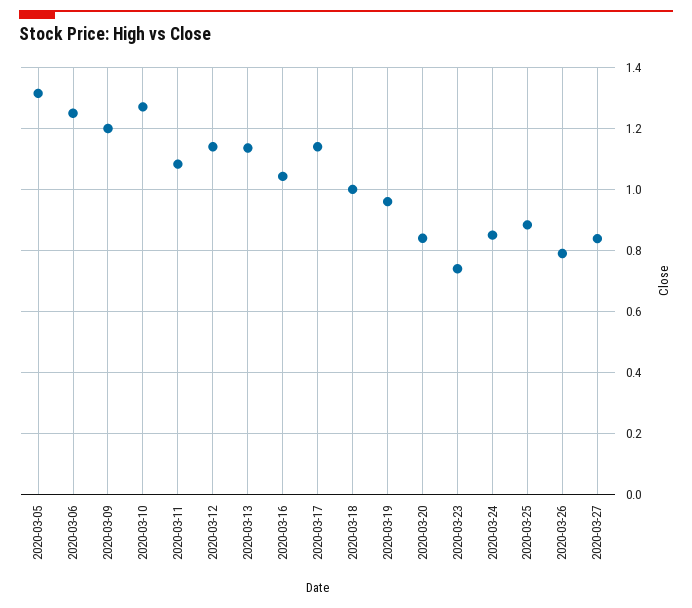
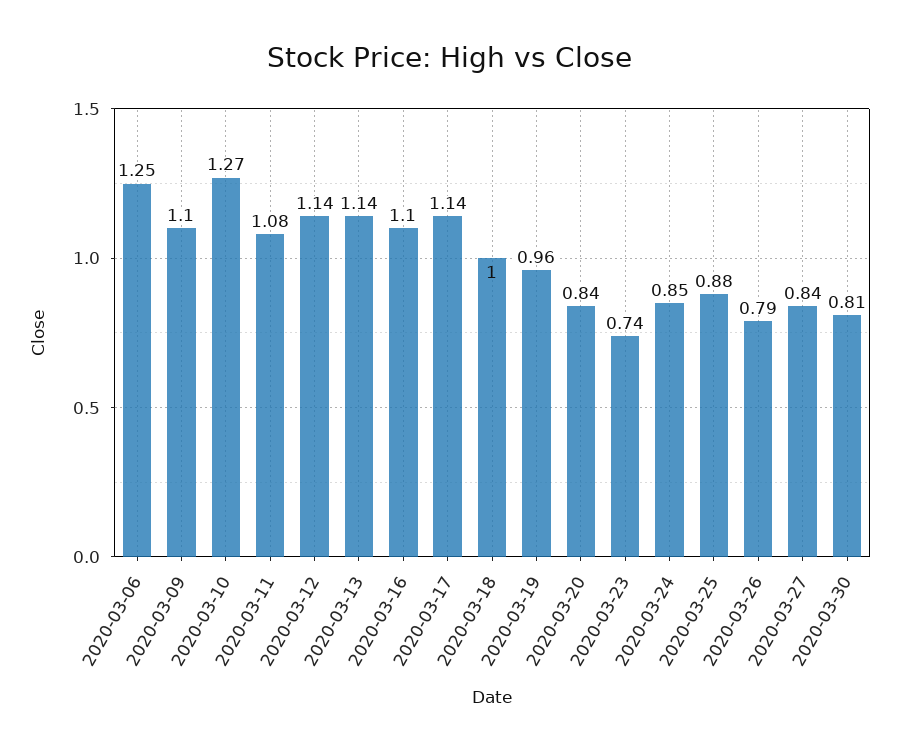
2020-03-05: 1.32 -> none
2020-03-09: 1.2 -> 1.1
2020-03-16: 1.04 -> 1.1
2020-03-30: none -> 0.81

